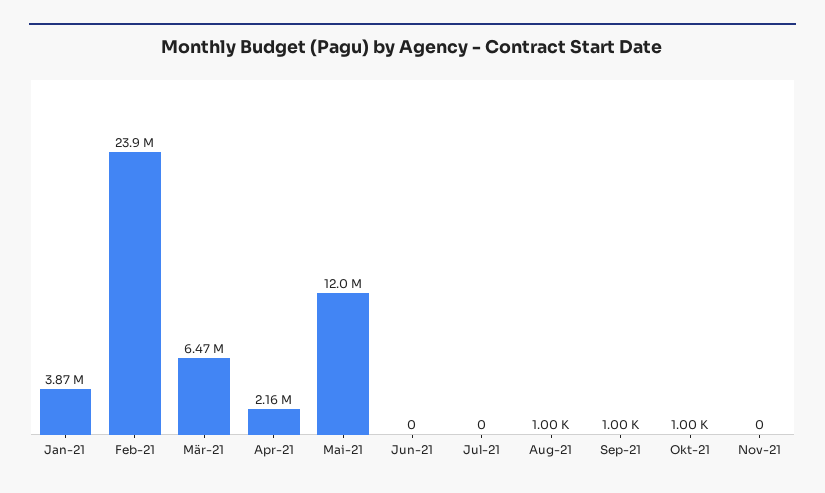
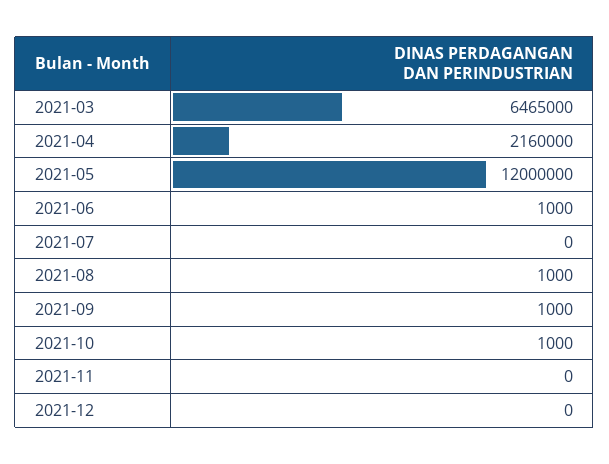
Jan-21: 3870000 -> none
Feb-21: 23900000 -> none
Jun-21: 0 -> 1000
2021-12: none -> 0

